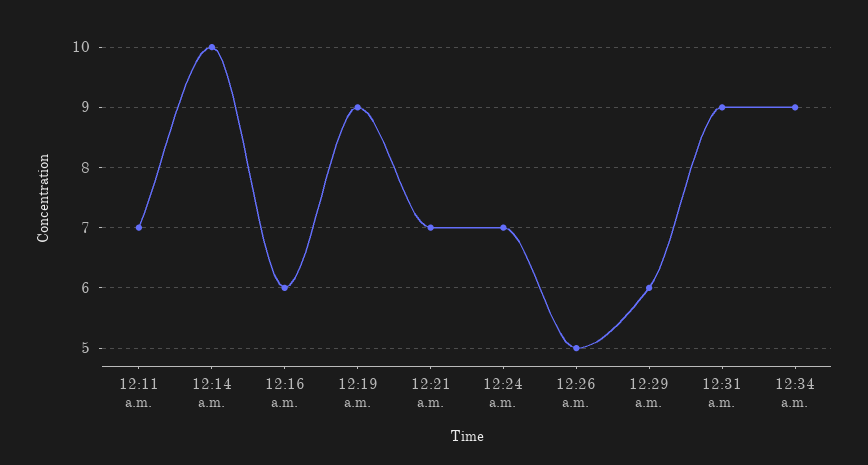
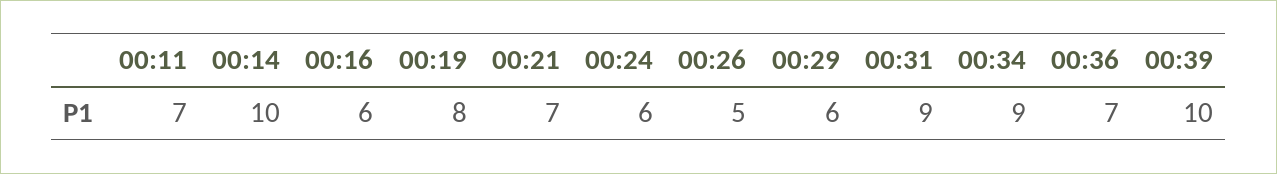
12:19 a.m.: 9 -> 8
12:24 a.m.: 7 -> 6
00:36: none -> 7
00:39: none -> 10

